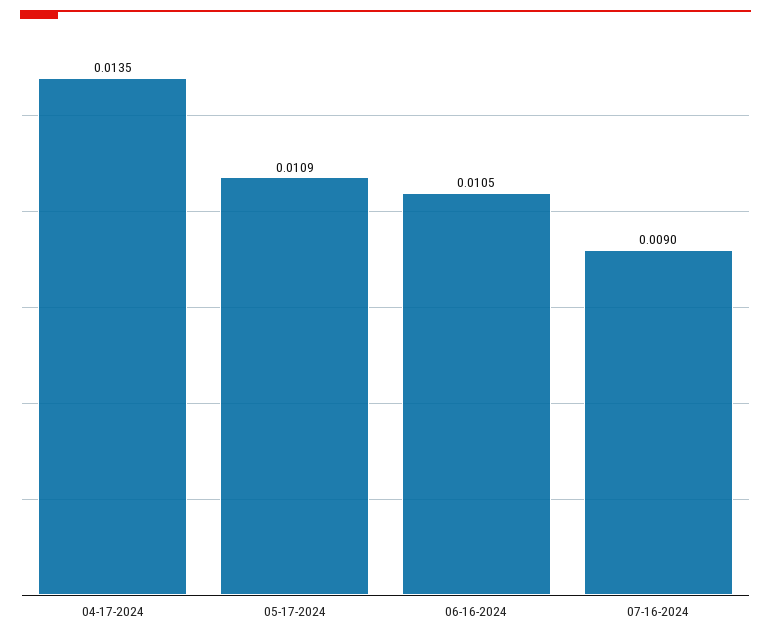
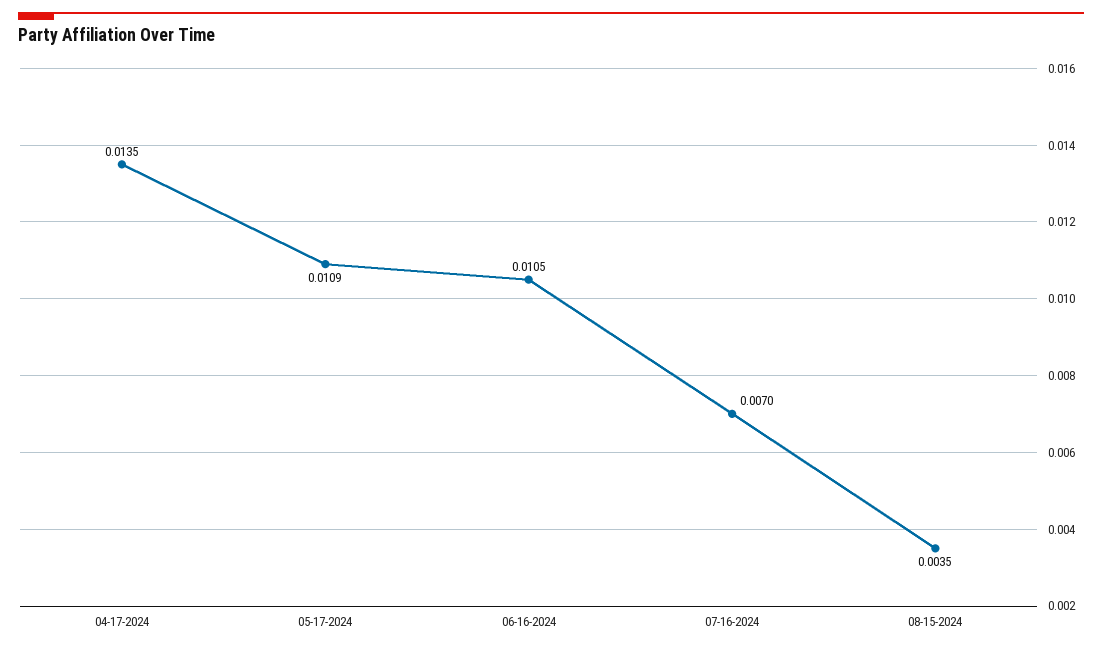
07-16-2024: 0.009 -> 0.007
08-15-2024: none -> 0.0035

